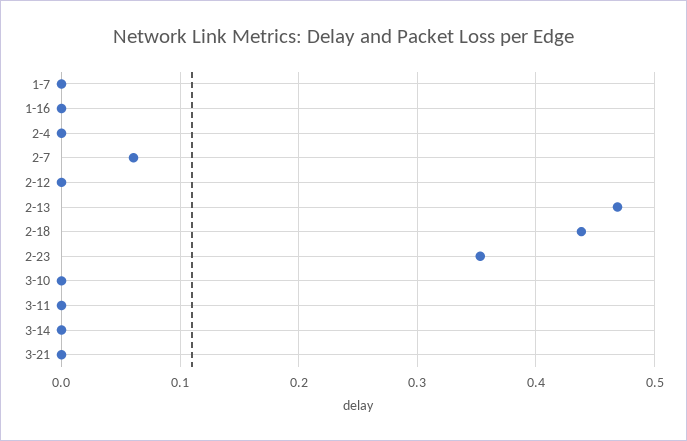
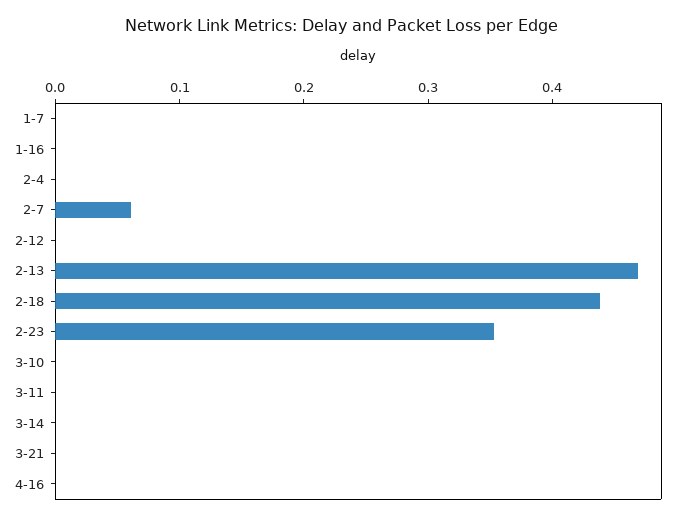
4-16: none -> 0

